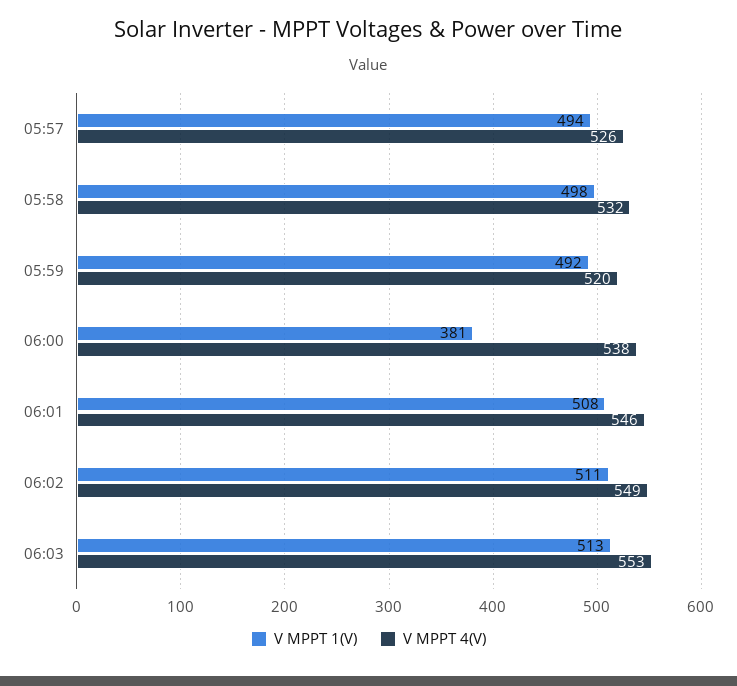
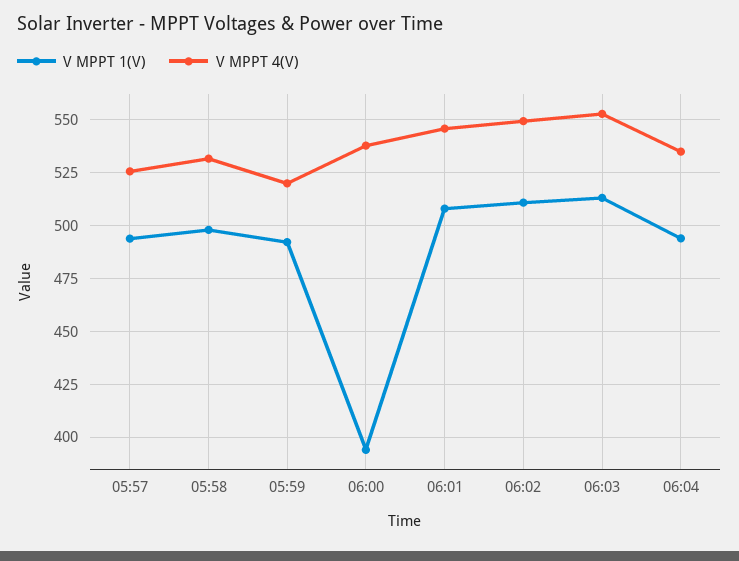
V MPPT 1(V), 06:00: 381 -> 395
V MPPT 1(V), 06:04: none -> 495
V MPPT 4(V), 06:04: none -> 535

